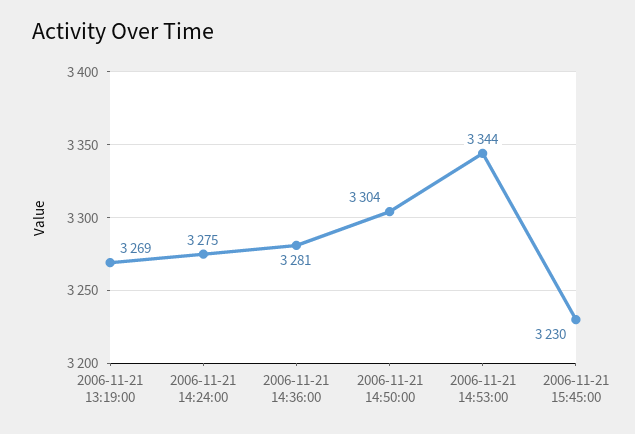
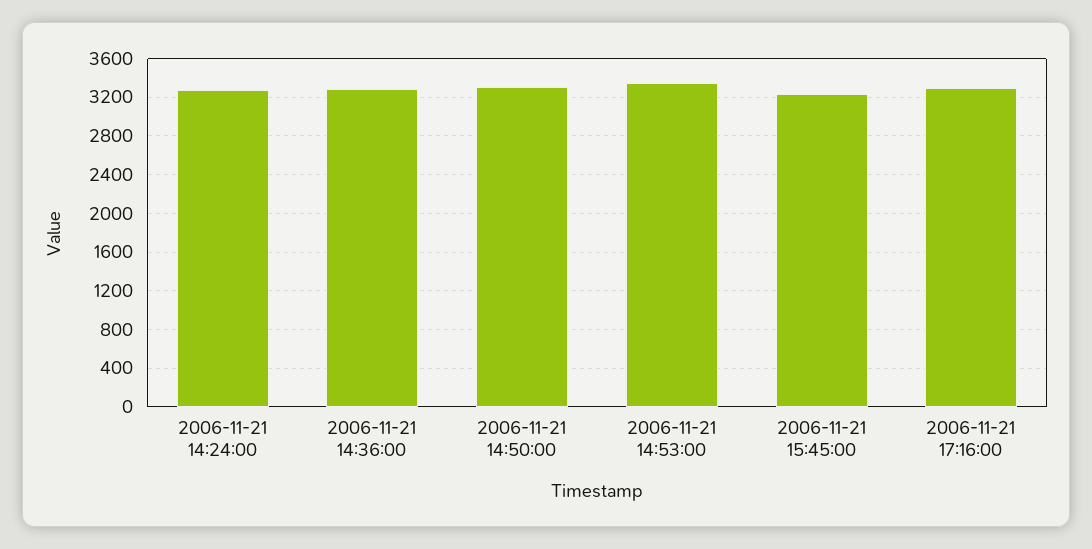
2006-11-21 13:19:00: 3269 -> none
2006-11-21 17:16:00: none -> 3300

